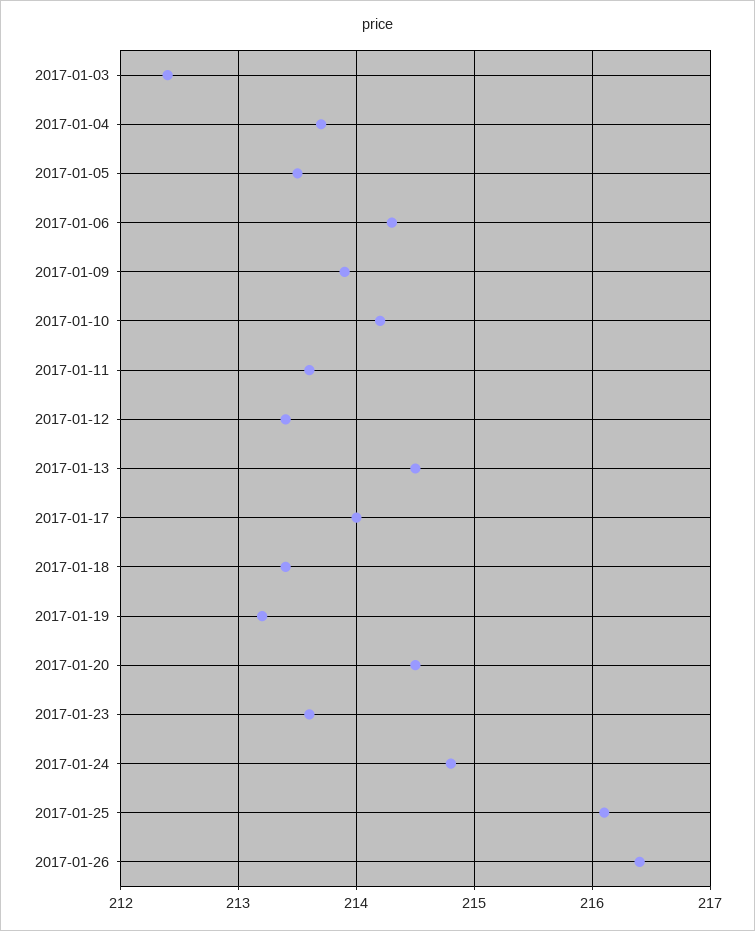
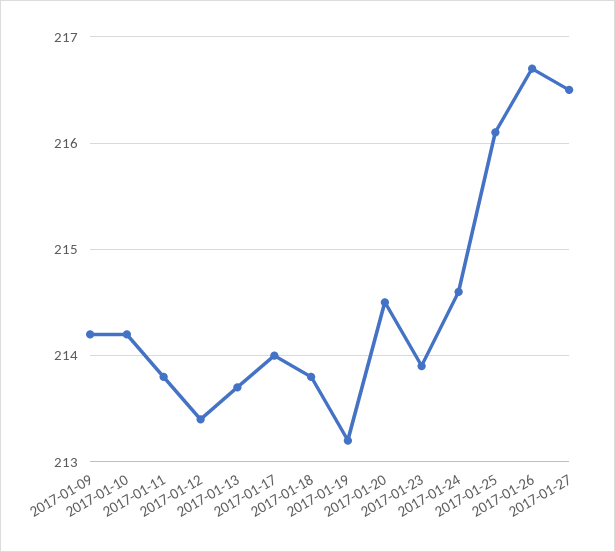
2017-01-03: 212.4 -> none
2017-01-04: 213.7 -> none
2017-01-05: 213.5 -> none
2017-01-06: 214.3 -> none
2017-01-09: 213.9 -> 214.2
2017-01-11: 213.6 -> 213.8
2017-01-13: 214.5 -> 213.7
2017-01-18: 213.4 -> 213.8
2017-01-23: 213.6 -> 213.9
2017-01-24: 214.8 -> 214.6
2017-01-26: 216.4 -> 216.7
2017-01-27: none -> 216.5

